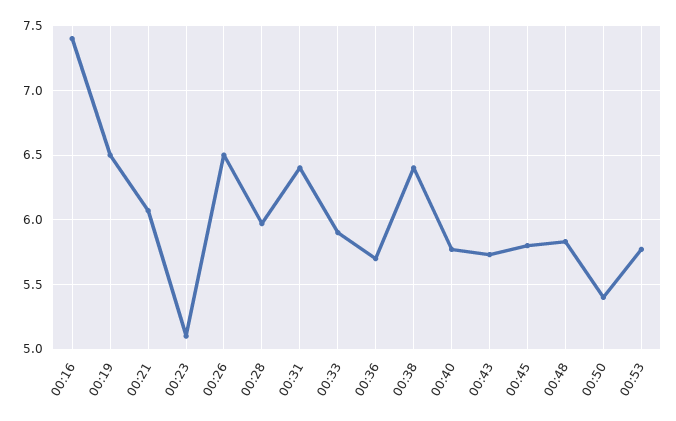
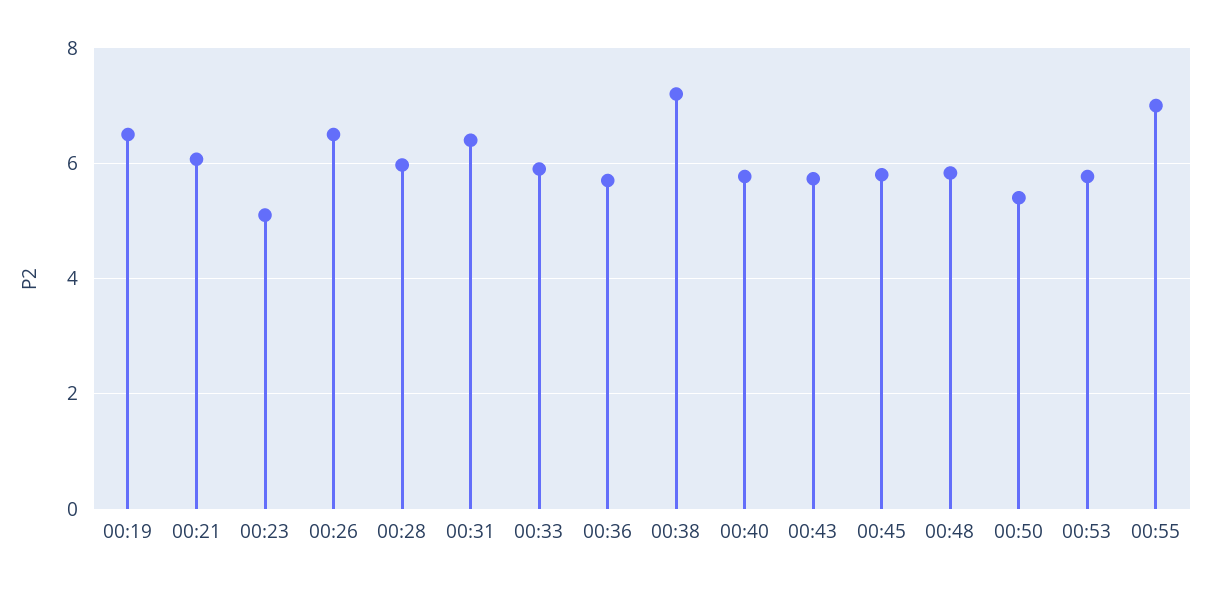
00:16: 7.4 -> none
00:38: 6.4 -> 7.2
00:55: none -> 7

